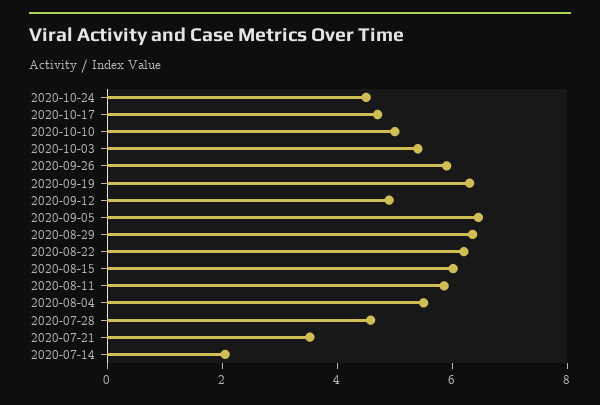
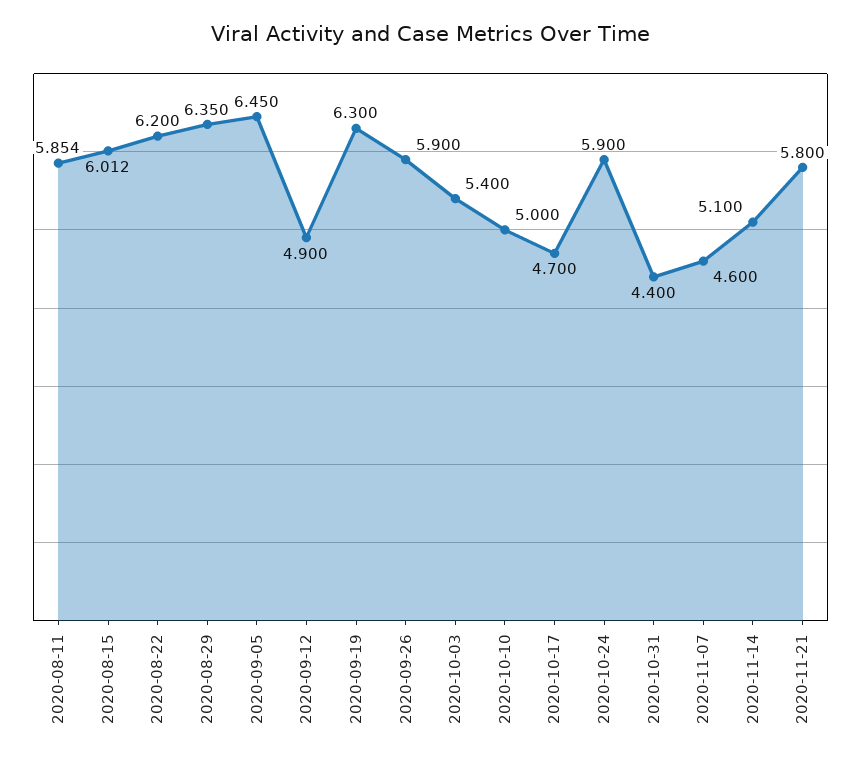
2020-10-24: 4.5 -> 5.9
2020-08-04: 5.5 -> none
2020-07-28: 4.5 -> none
2020-07-21: 3.5 -> none
2020-07-14: 2 -> none
2020-10-31: none -> 4.4
2020-11-07: none -> 4.6
2020-11-14: none -> 5.1
2020-11-21: none -> 5.8

